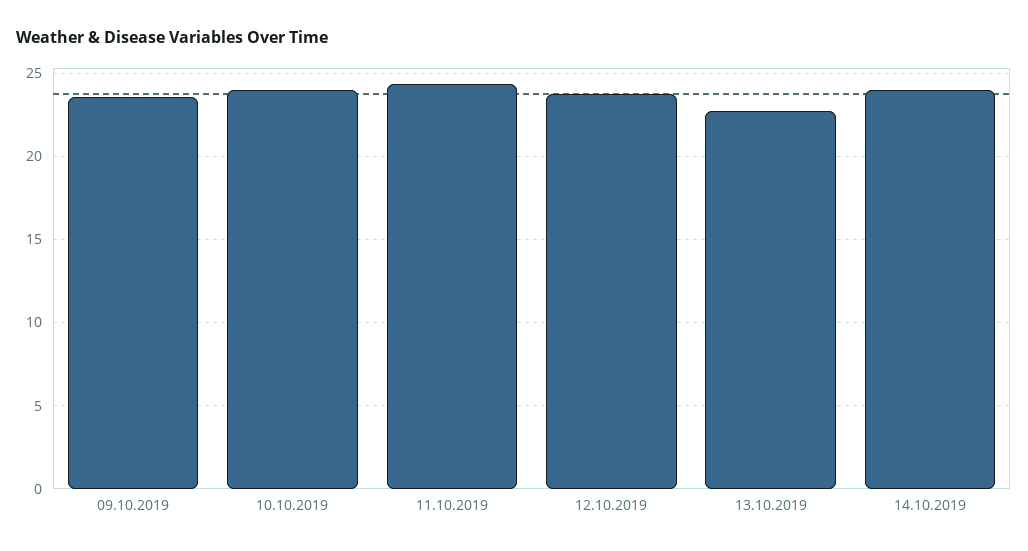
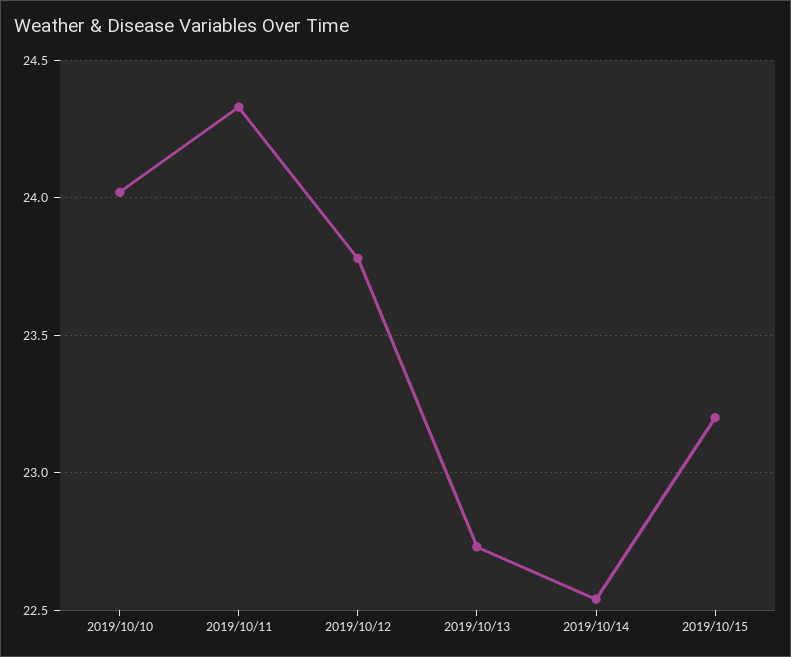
09.10.2019: 23.5 -> none
14.10.2019: 24 -> 22.55
2019/10/15: none -> 23.2

